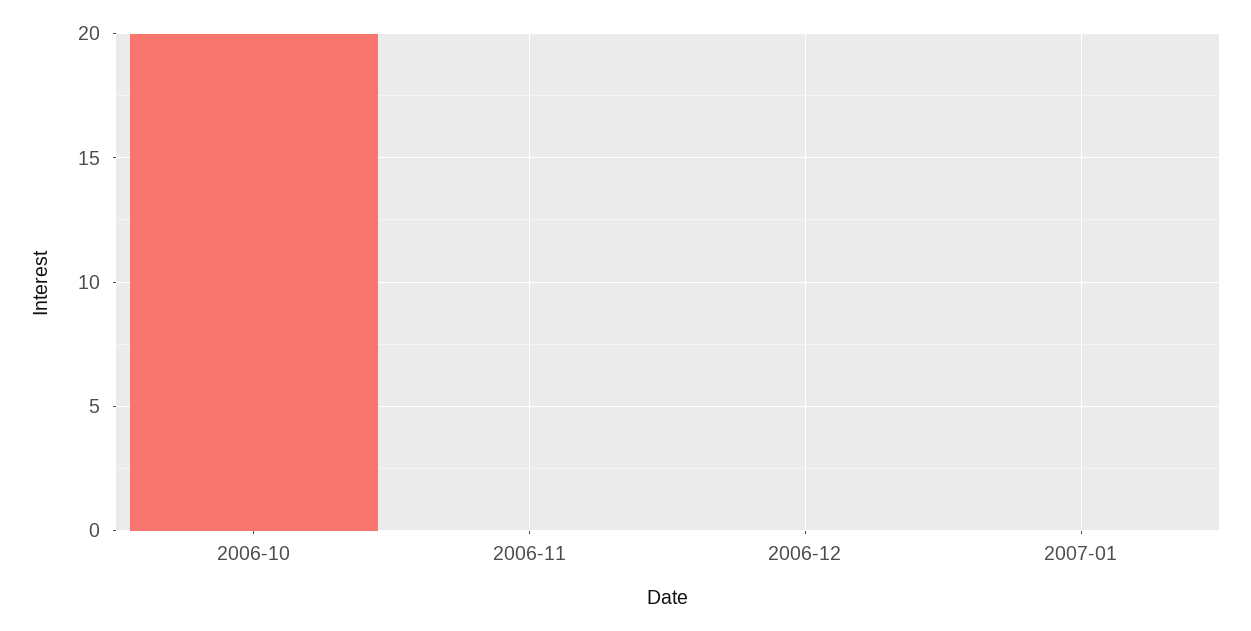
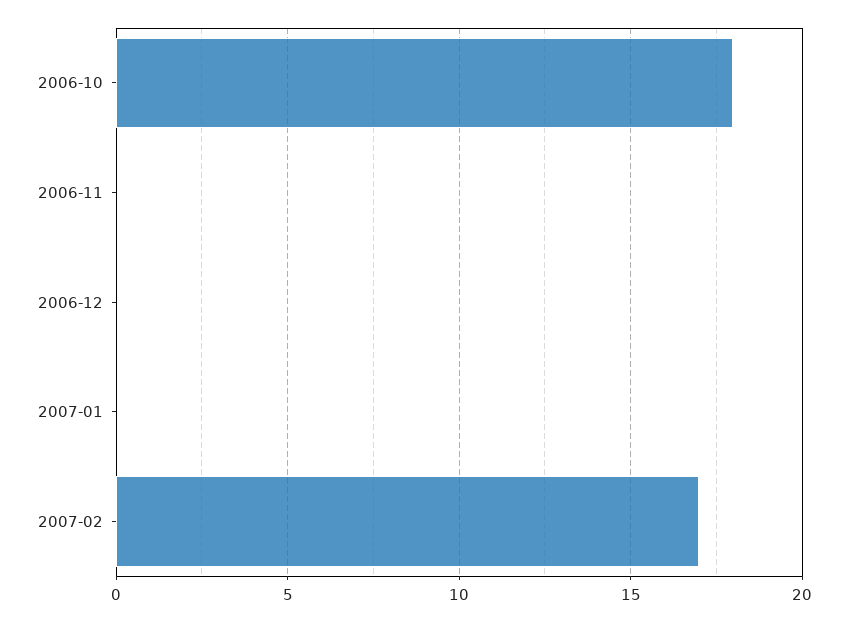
2006-10: 20 -> 18
2007-02: none -> 17

